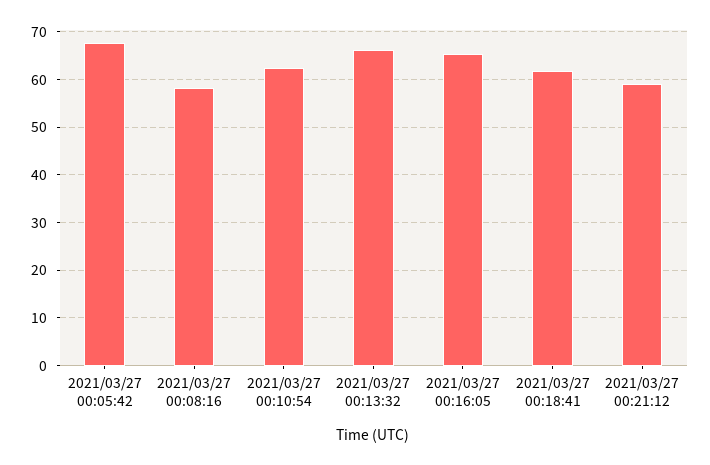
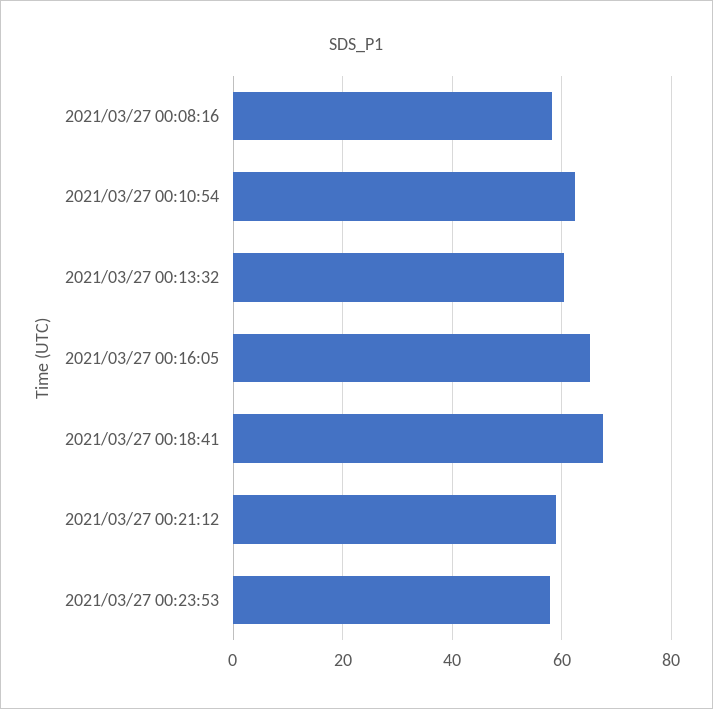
2021/03/27 00:05:42: 68 -> none
2021/03/27 00:13:32: 66 -> 60
2021/03/27 00:18:41: 62 -> 68
2021/03/27 00:23:53: none -> 58

